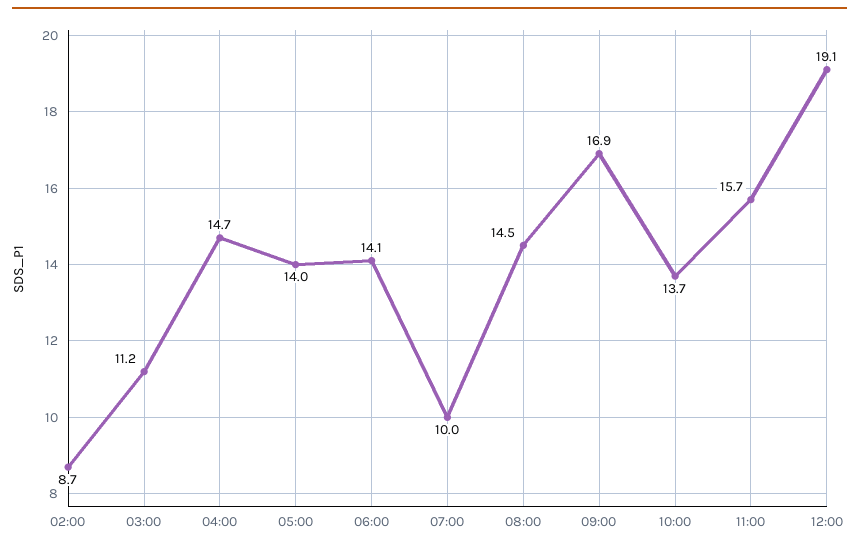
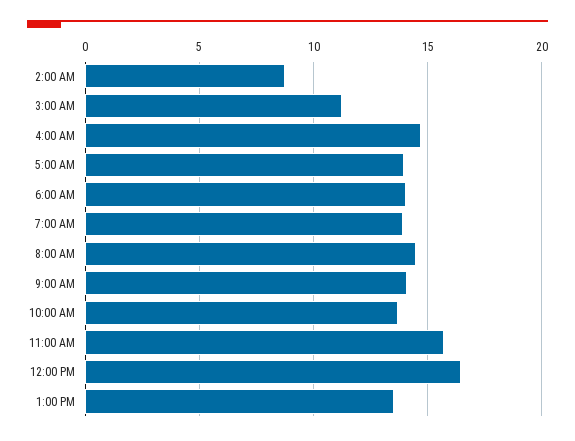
07:00: 10 -> 14
09:00: 16.9 -> 14
12:00: 19.1 -> 16.5
1:00 PM: none -> 13.5

